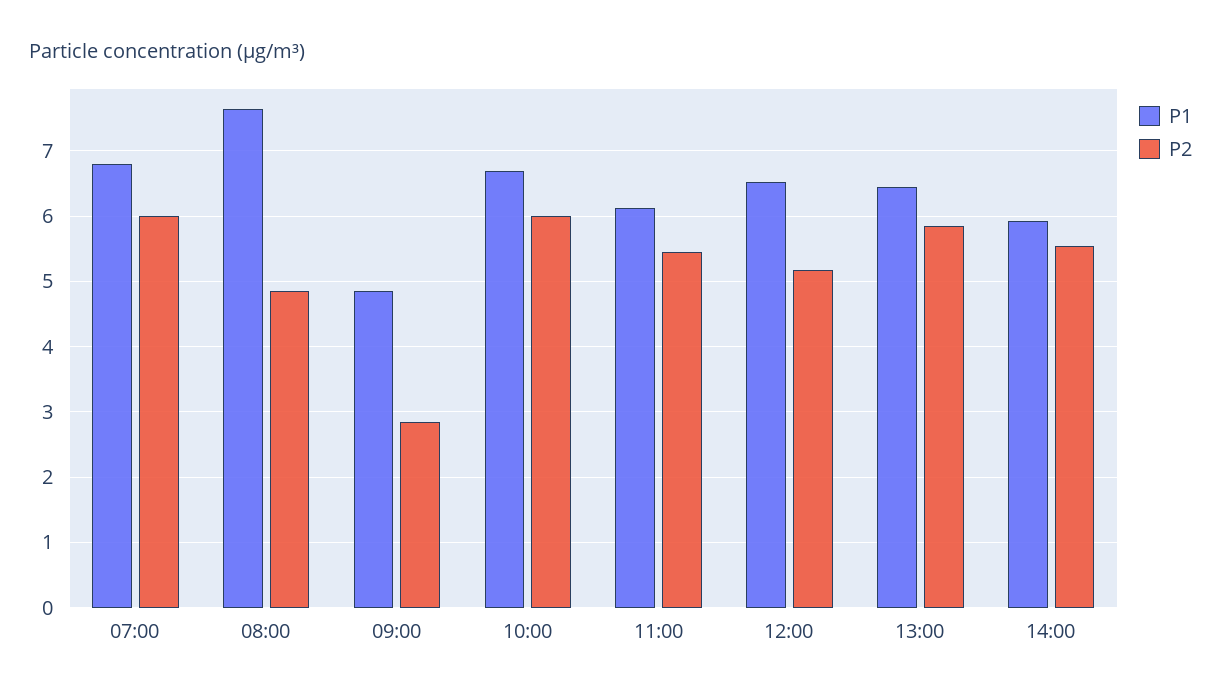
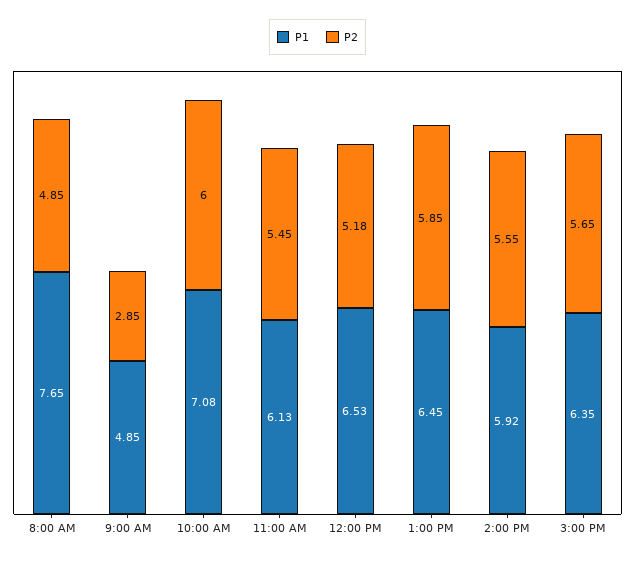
P1, 07:00: 6.8 -> none
P2, 07:00: 6 -> none
P1, 10:00: 6.7 -> 7.08
P1, 3:00 PM: none -> 6.35
P2, 3:00 PM: none -> 5.65

